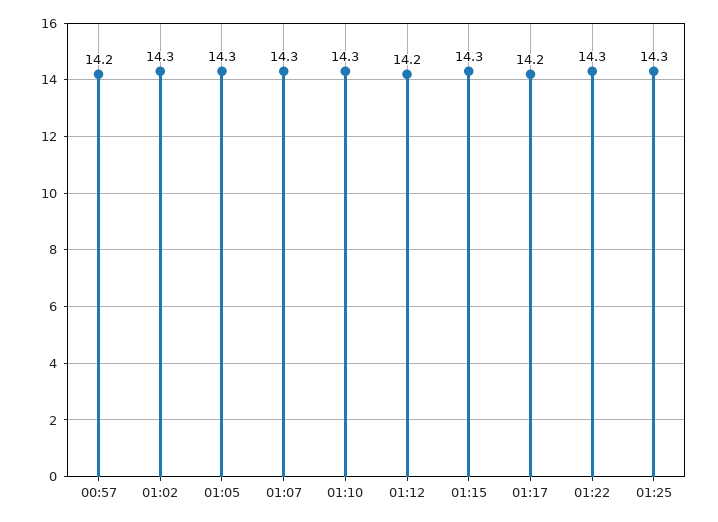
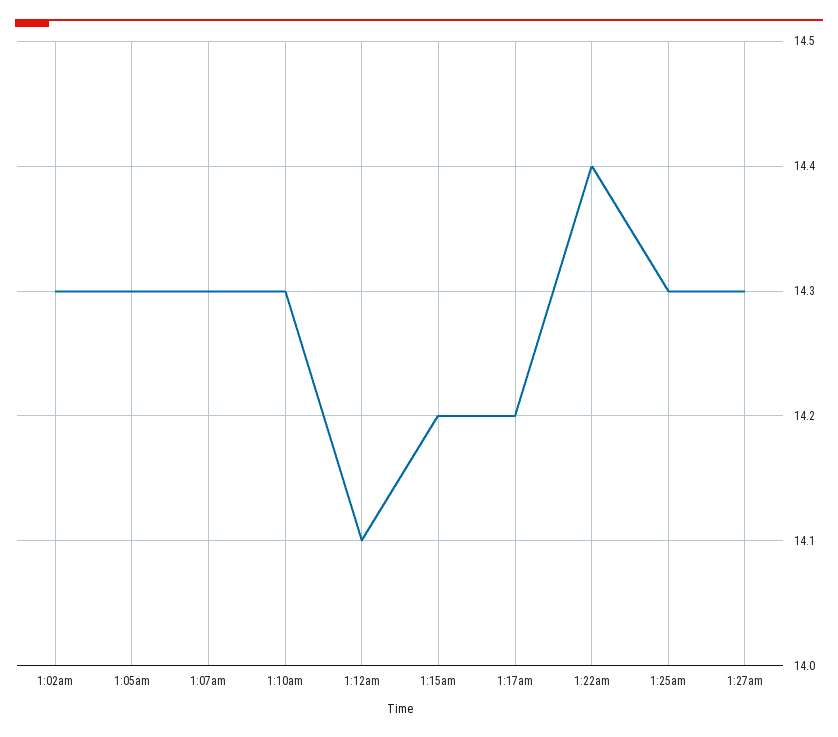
00:57: 14.2 -> none
01:12: 14.2 -> 14.1
01:15: 14.3 -> 14.2
01:22: 14.3 -> 14.4
1:27am: none -> 14.3

